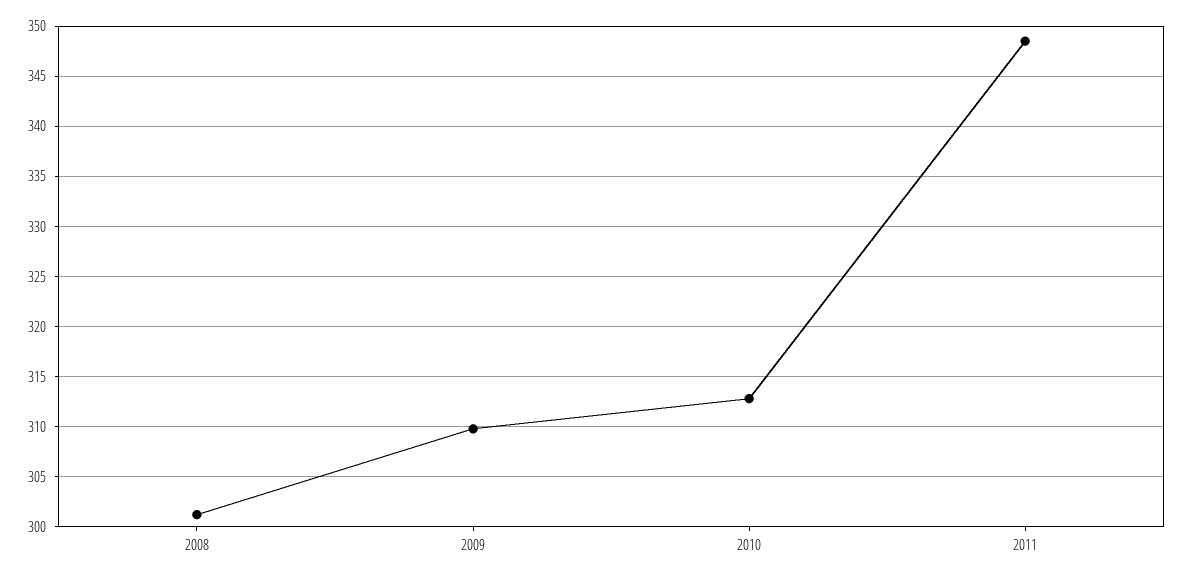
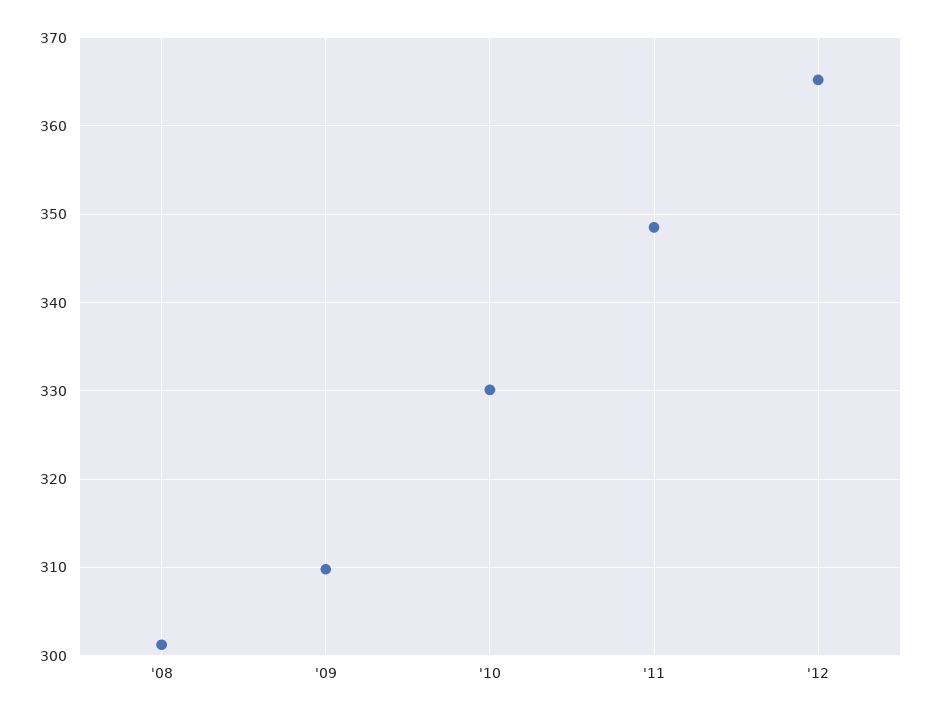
2010: 313 -> 330
'12: none -> 365

